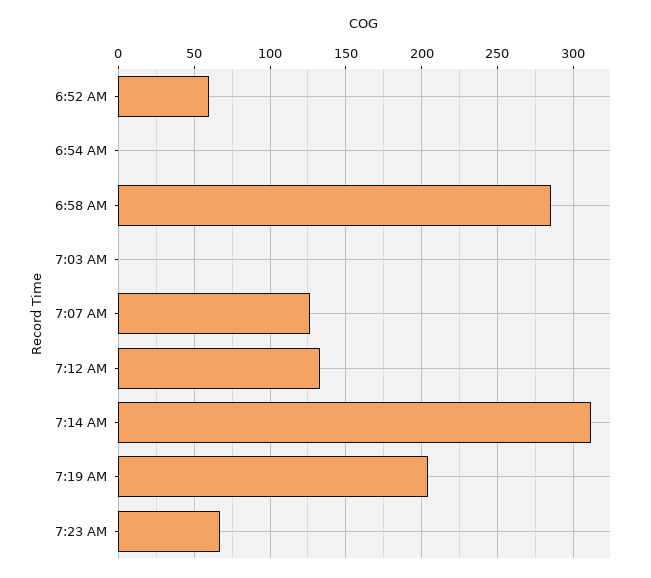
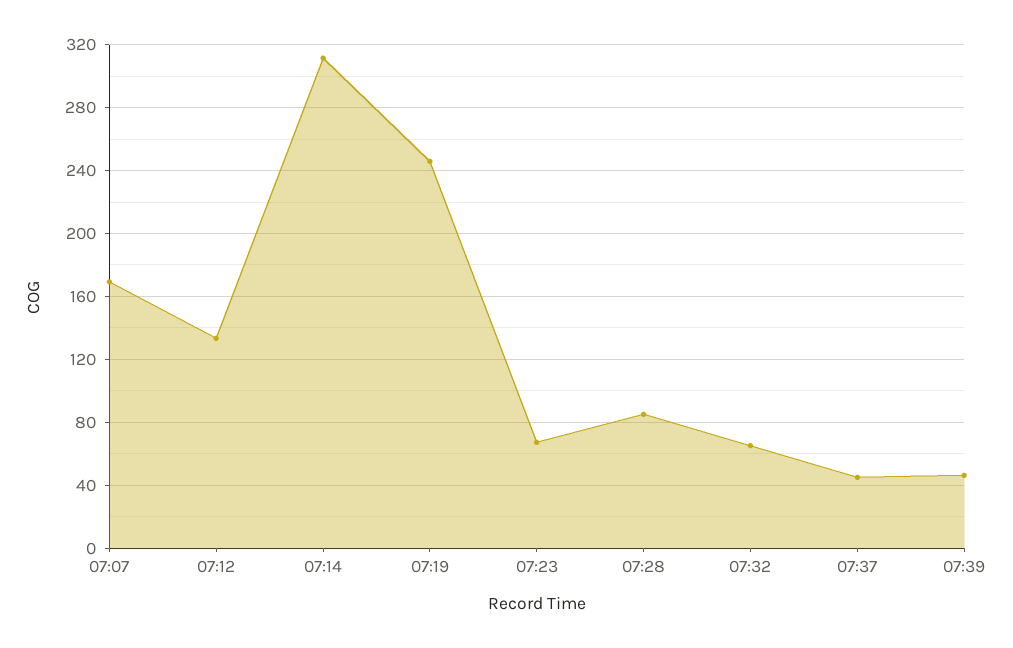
6:52 AM: 60 -> none
6:54 AM: 0 -> none
6:58 AM: 285 -> none
7:03 AM: 0 -> none
7:07 AM: 125 -> 170
7:19 AM: 205 -> 245
07:28: none -> 85
07:32: none -> 65
07:37: none -> 45
07:39: none -> 45

